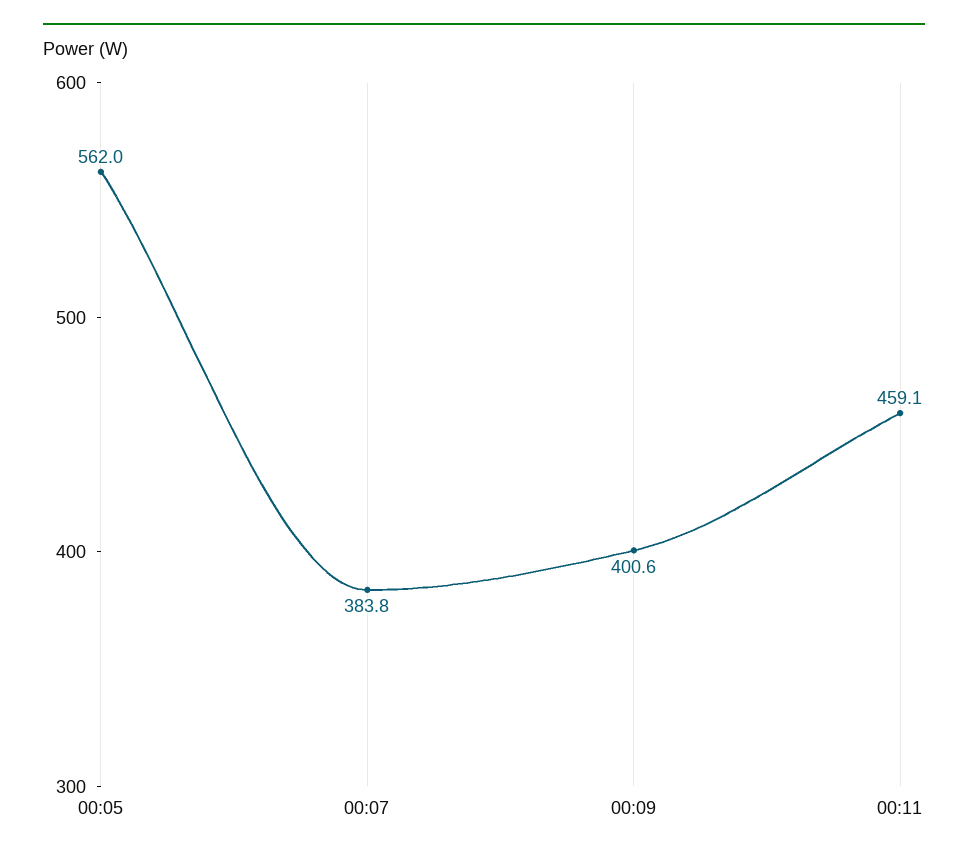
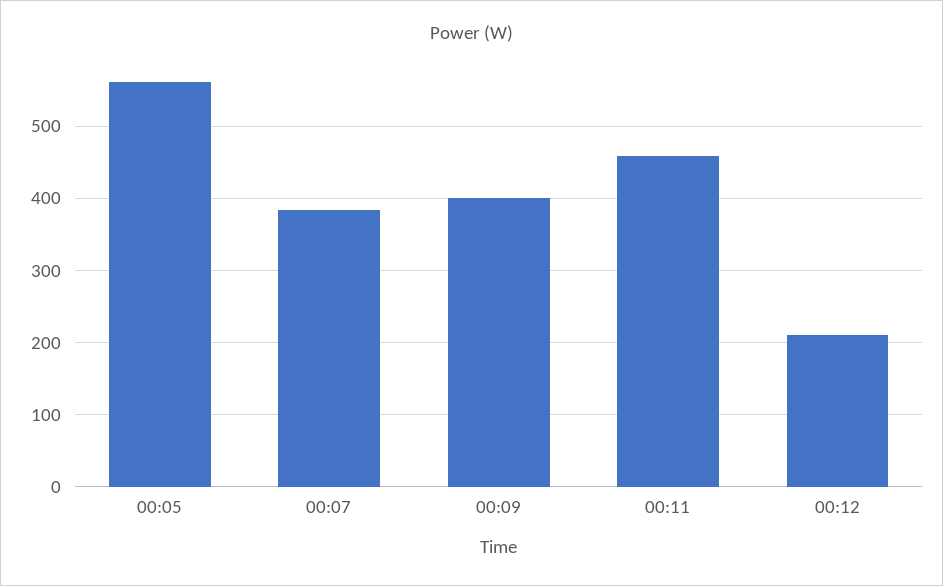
00:12: none -> 210

